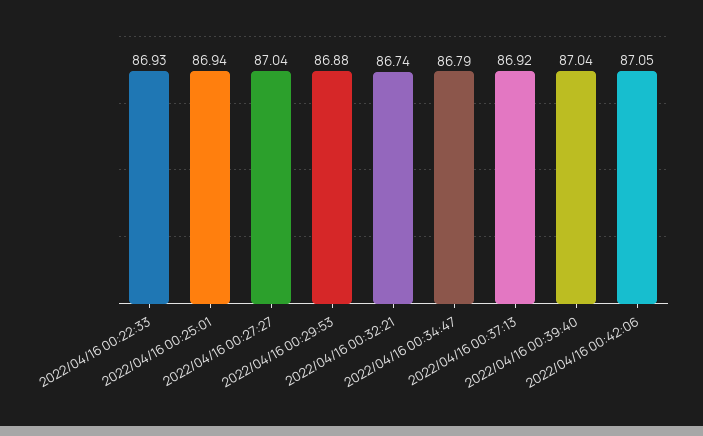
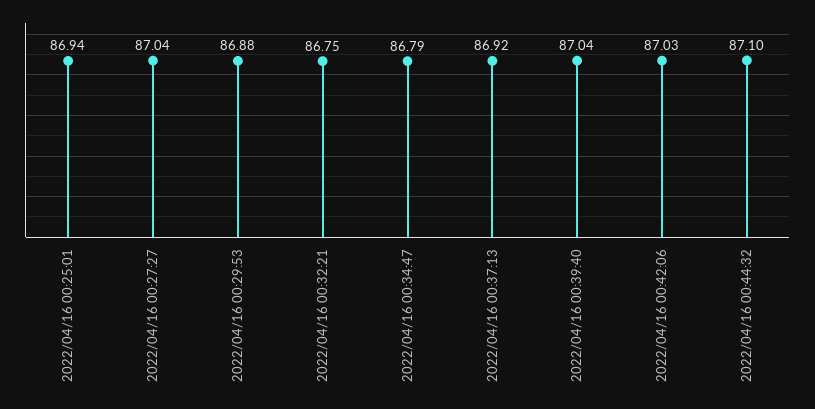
2022/04/16 00:22:33: 86.93 -> none
2022/04/16 00:32:21: 86.74 -> 86.75
2022/04/16 00:42:06: 87.05 -> 87.03
2022/04/16 00:44:32: none -> 87.1

